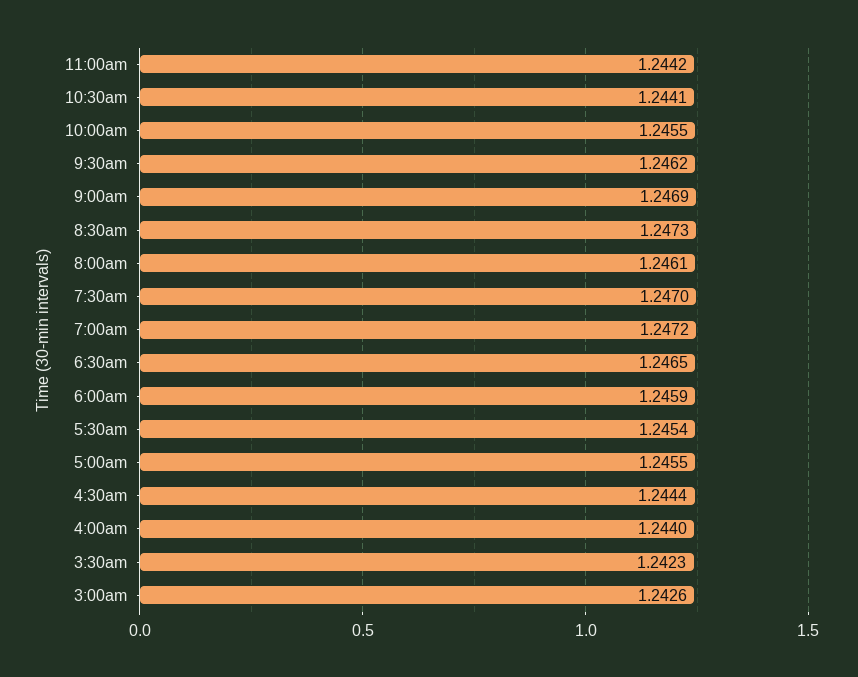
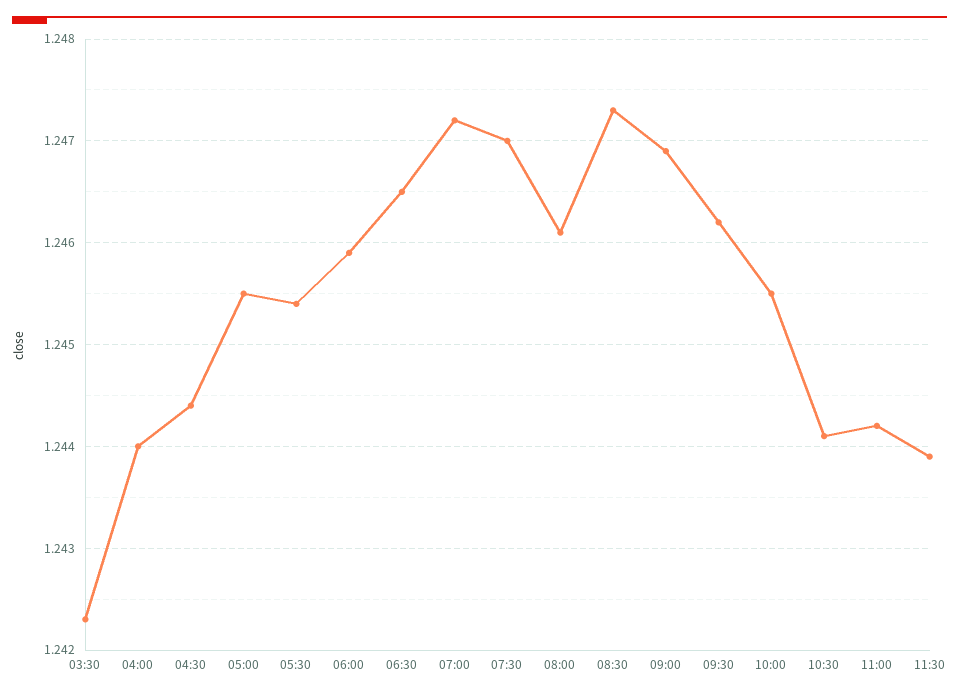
3:00am: 1.2426 -> none
11:30: none -> 1.2439

